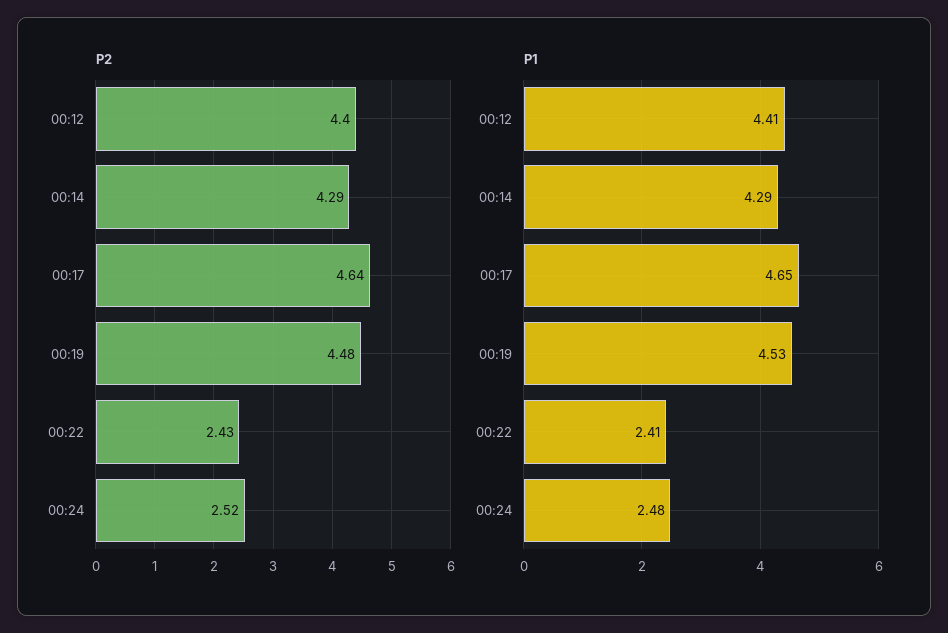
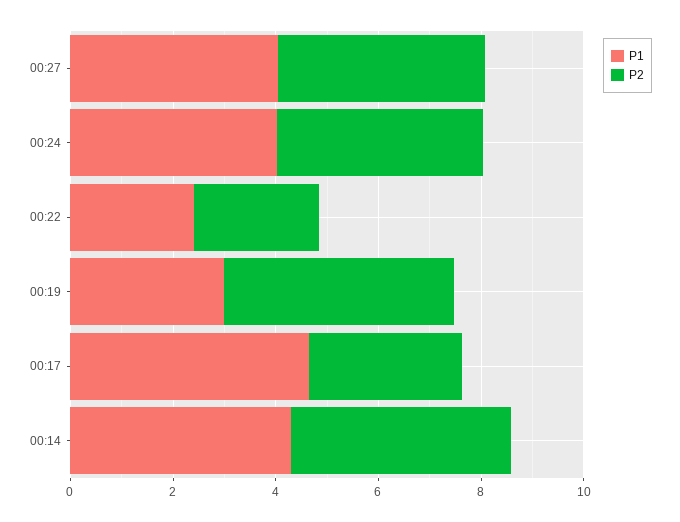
P2, 00:12: 4.4 -> none
P2, 00:17: 4.64 -> 3
P2, 00:24: 2.52 -> 4
P1, 00:12: 4.41 -> none
P1, 00:19: 4.53 -> 3
P1, 00:24: 2.48 -> 4
P1, 00:27: none -> 4
P2, 00:27: none -> 4

